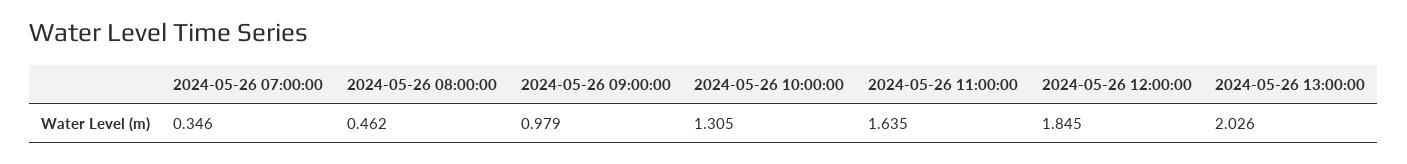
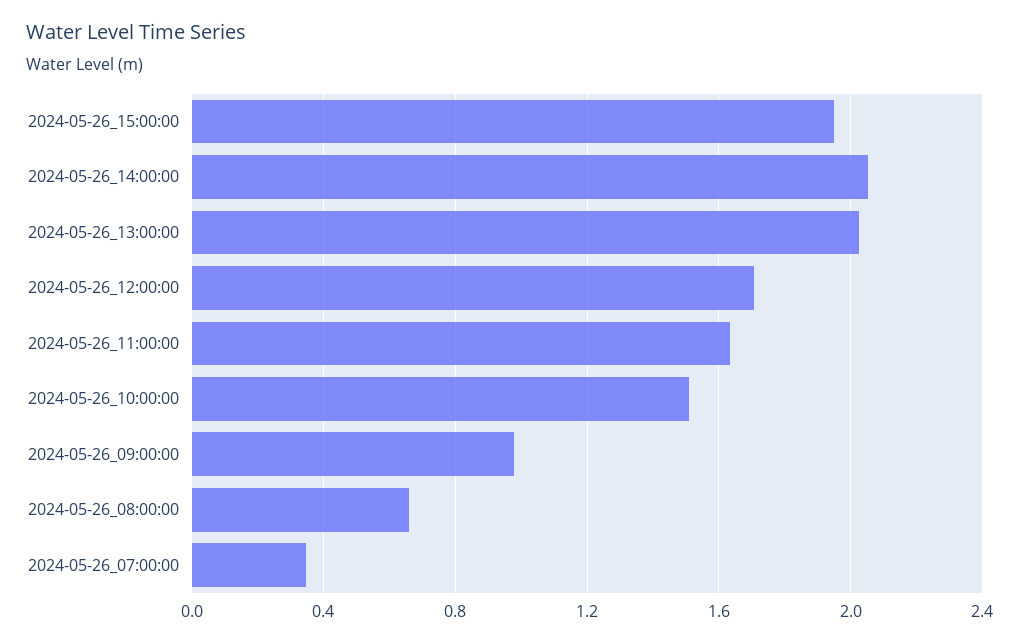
2024-05-26 08:00:00: 0.462 -> 0.65
2024-05-26 10:00:00: 1.305 -> 1.5
2024-05-26 12:00:00: 1.845 -> 1.7
2024-05-26_15:00:00: none -> 1.95
2024-05-26_14:00:00: none -> 2.05

